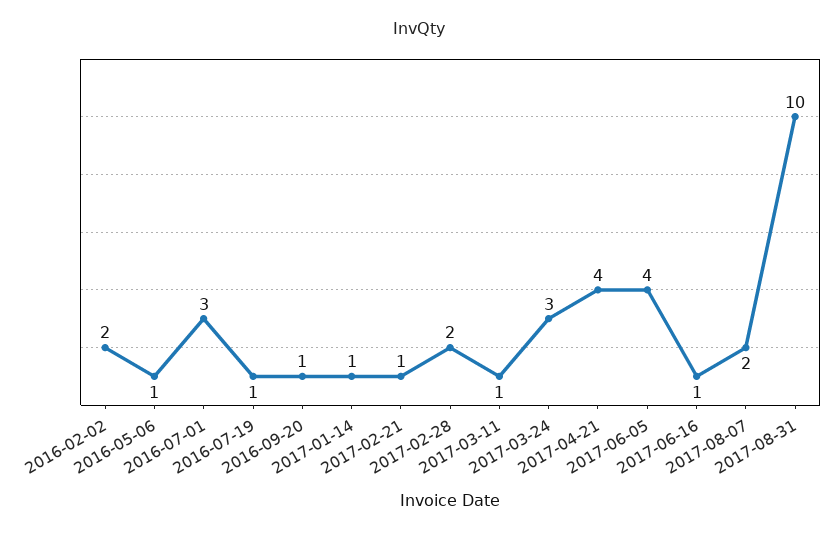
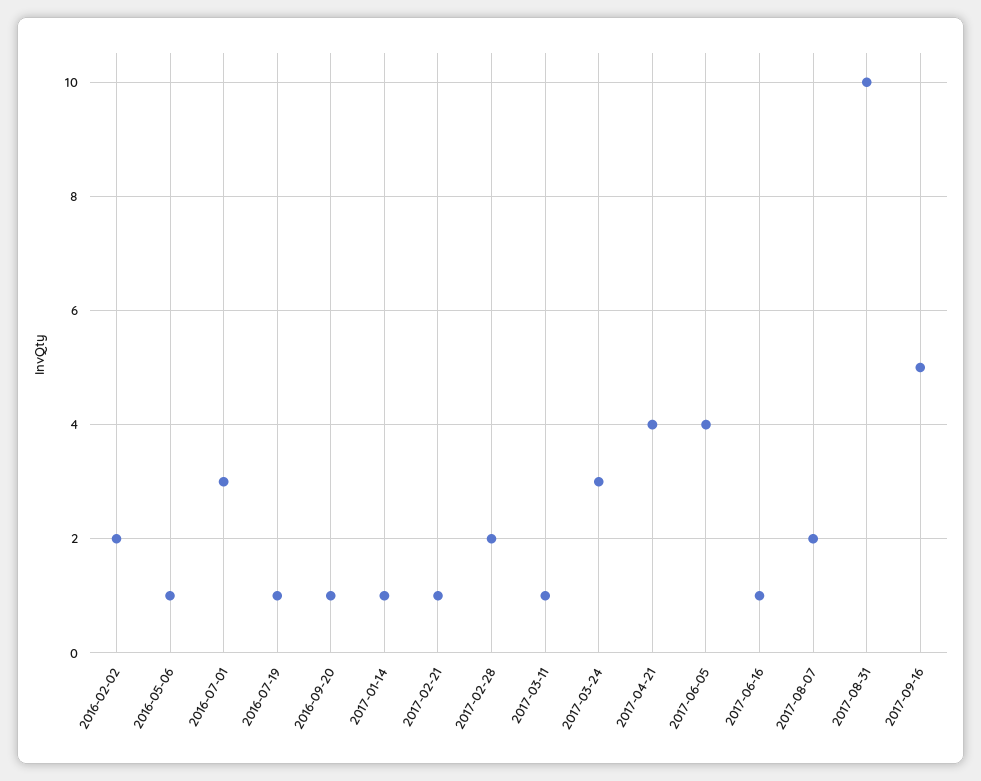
2017-09-16: none -> 5

